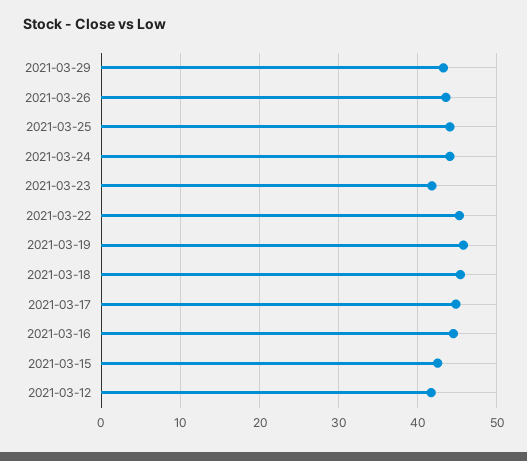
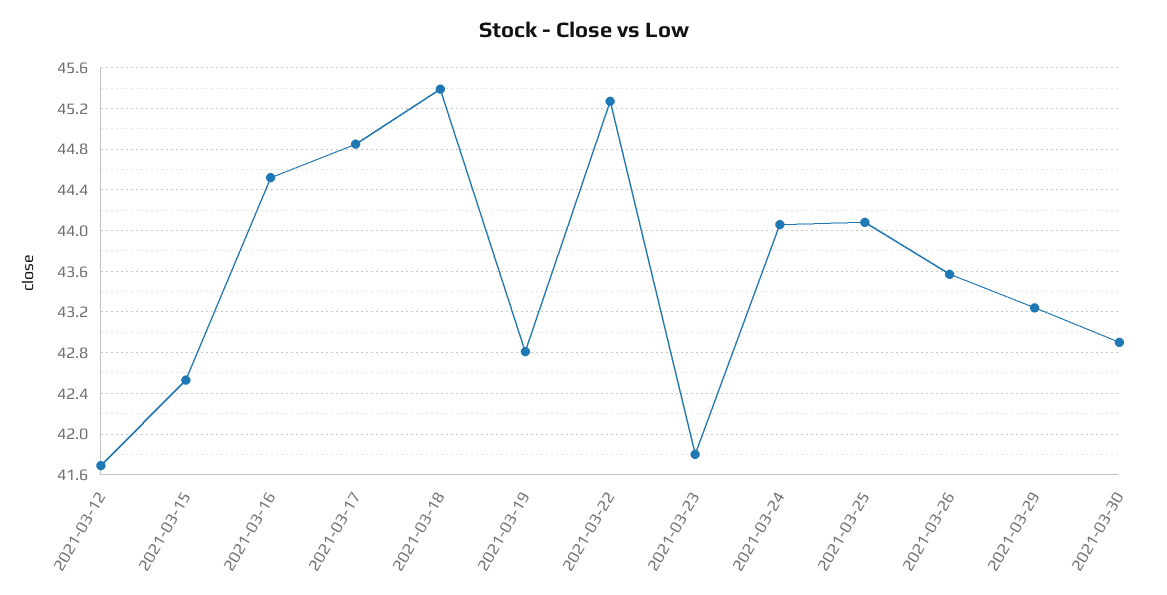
2021-03-19: 46 -> 42.8
2021-03-30: none -> 42.9

